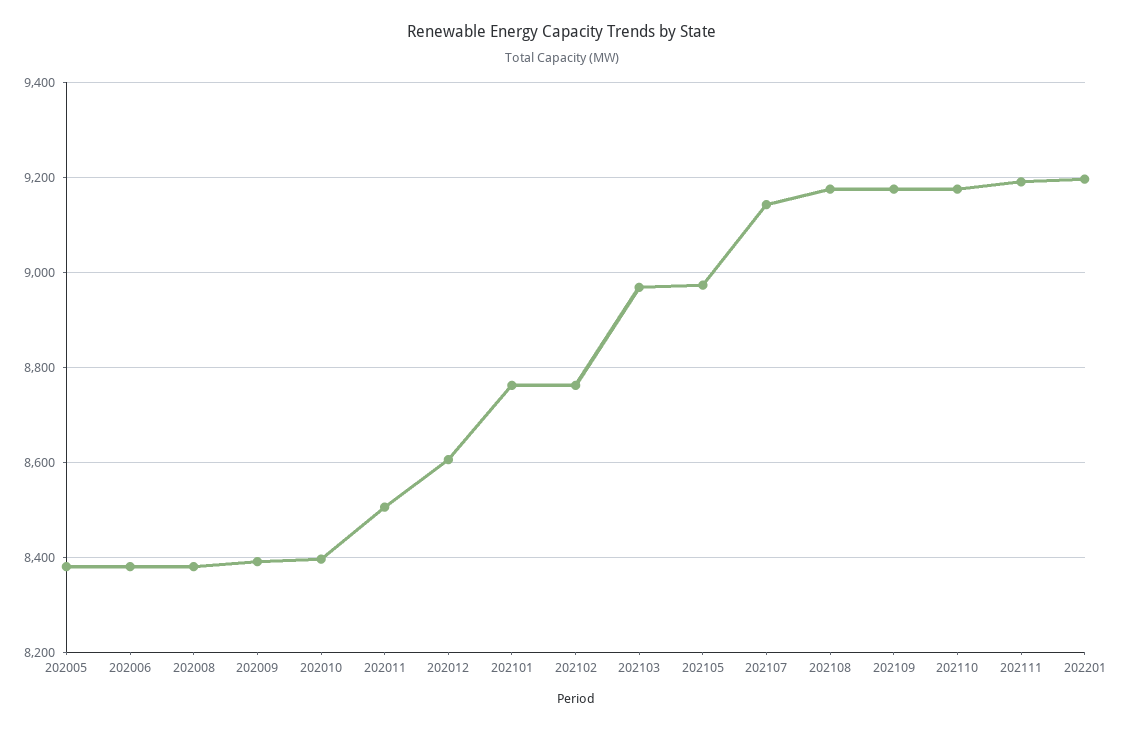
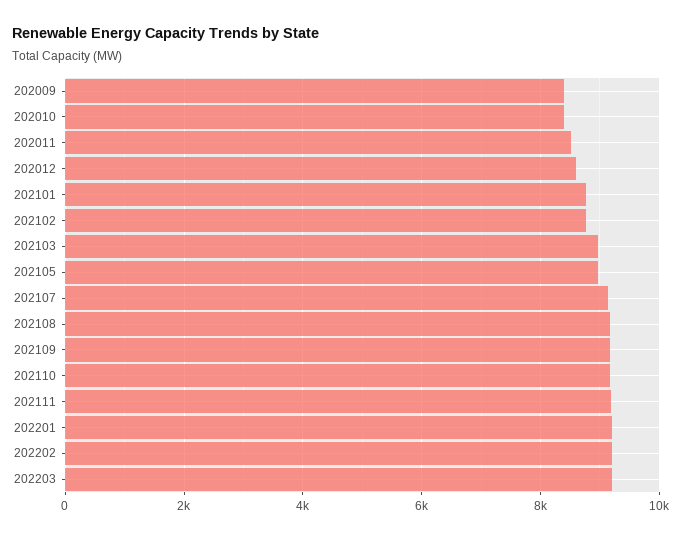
202005: 8380 -> none
202006: 8380 -> none
202008: 8380 -> none
202202: none -> 9200
202203: none -> 9200

